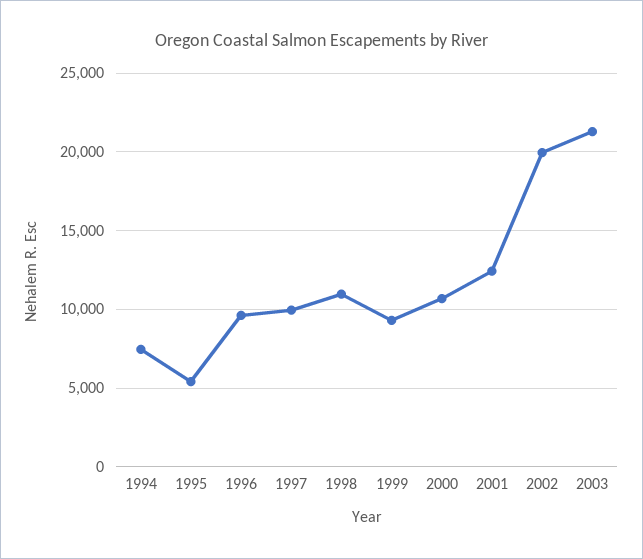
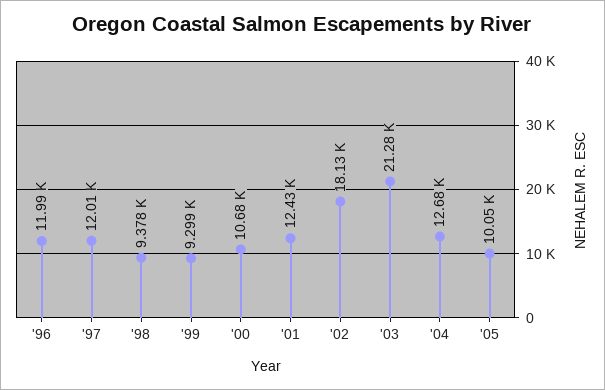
1994: 7500 -> none
1995: 5500 -> none
1996: 9500 -> 11990
1997: 10000 -> 12010
1998: 11000 -> 9378
2002: 20000 -> 18130
'04: none -> 12680
'05: none -> 10050

